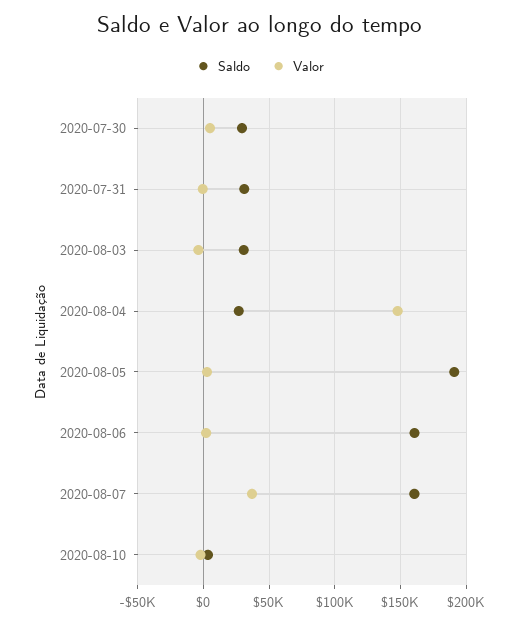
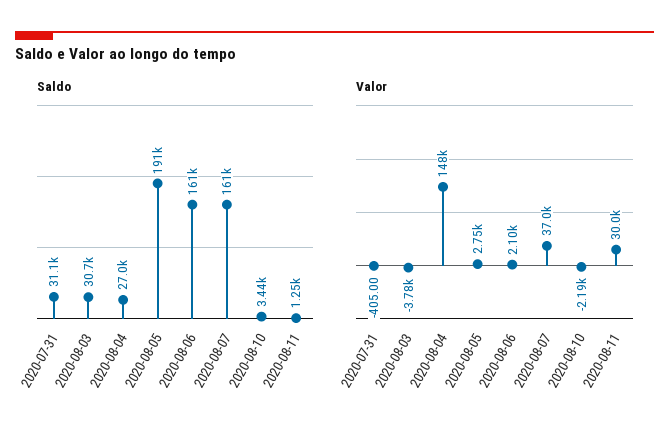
Saldo, 2020-07-30: 30000 -> none
Valor, 2020-07-30: 5000 -> none
Saldo, 2020-08-11: none -> 1250
Valor, 2020-08-11: none -> 30000

